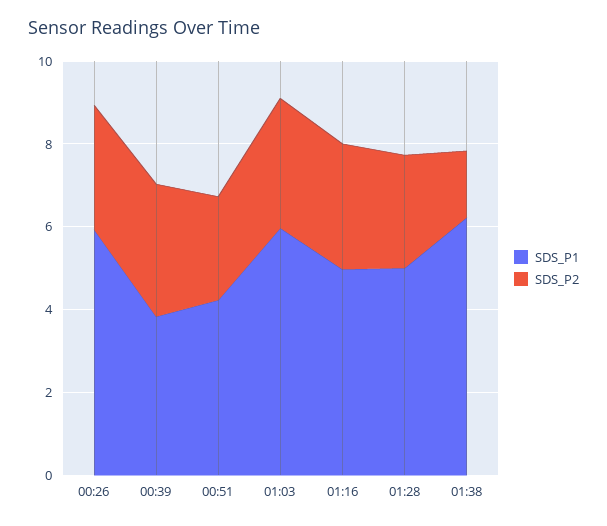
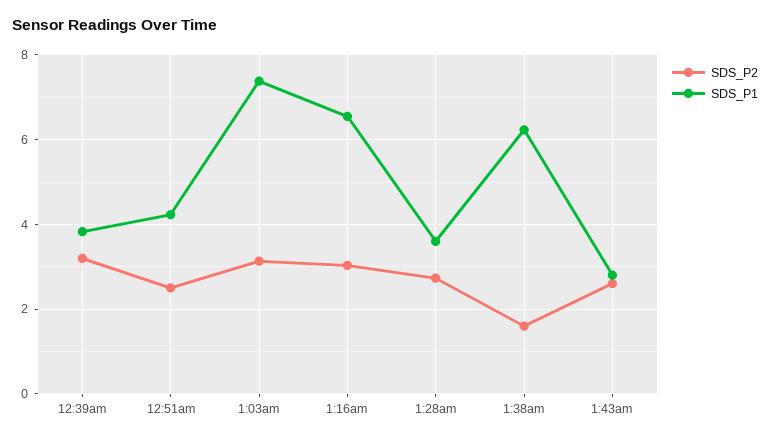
SDS_P1, 00:26: 6 -> none
SDS_P2, 00:26: 3 -> none
SDS_P1, 01:03: 6 -> 7.4
SDS_P1, 01:16: 5 -> 6.6
SDS_P1, 01:28: 5 -> 3.6
SDS_P2, 1:43am: none -> 2.6
SDS_P1, 1:43am: none -> 2.8

